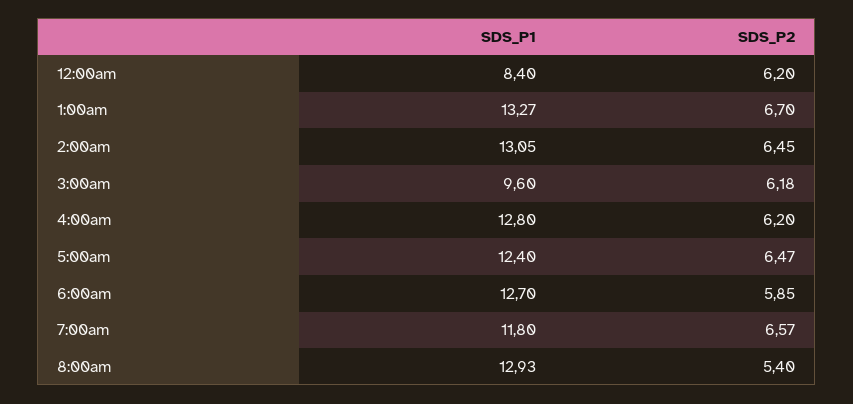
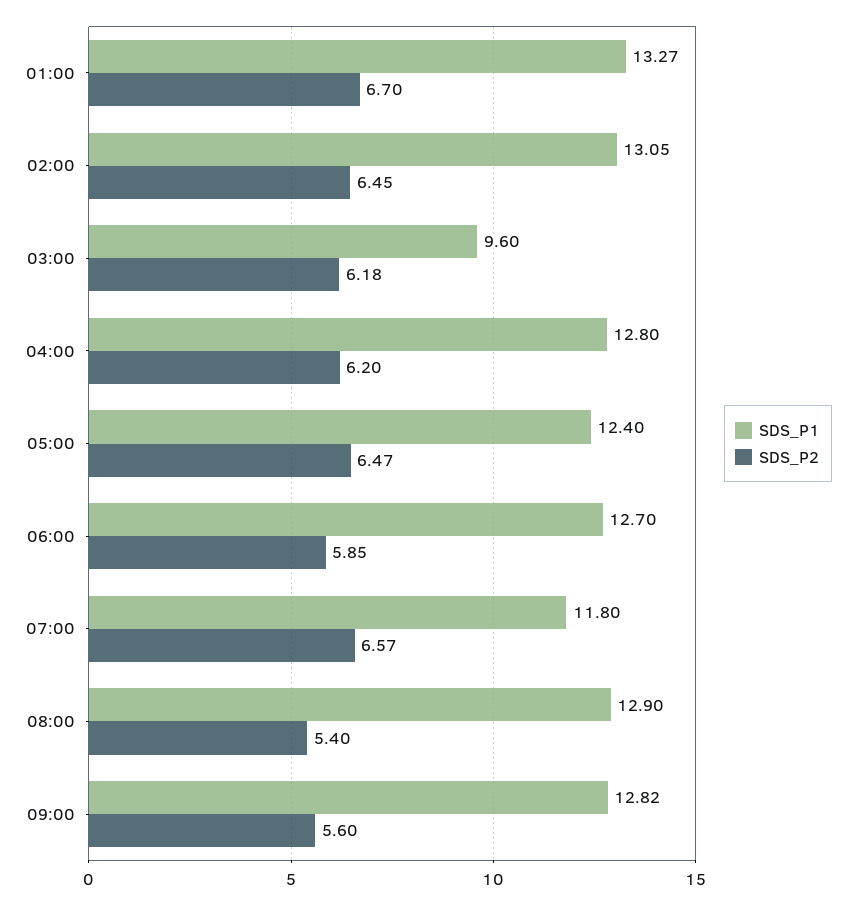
SDS_P1, 12:00am: 8.4 -> none
SDS_P2, 12:00am: 6.2 -> none
SDS_P1, 8:00am: 12.93 -> 12.9
SDS_P1, 09:00: none -> 12.82
SDS_P2, 09:00: none -> 5.6

